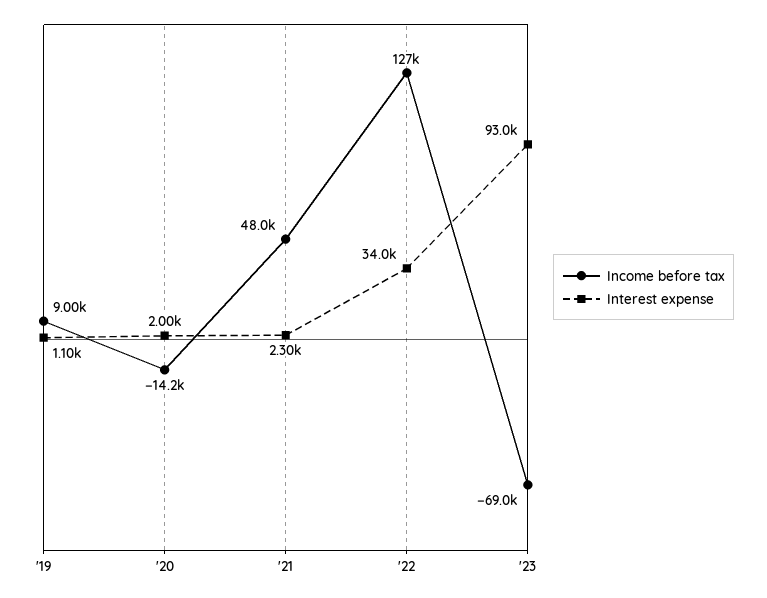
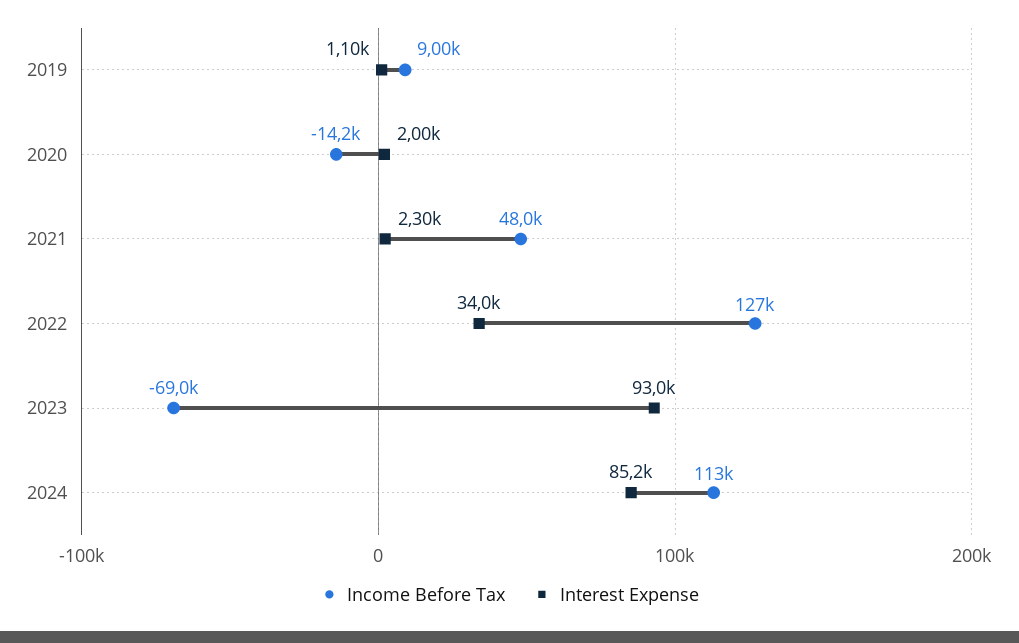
Income before tax, 2024: none -> 113000
Interest expense, 2024: none -> 85200

